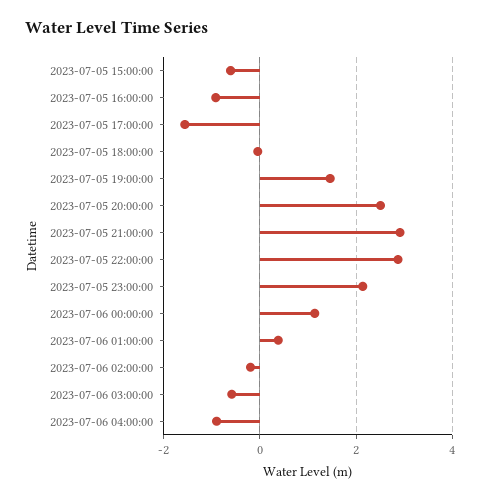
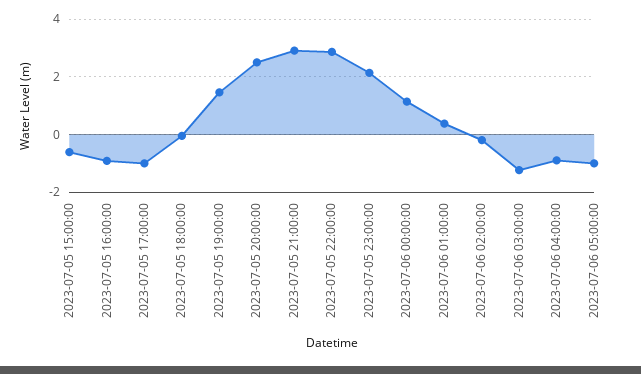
2023-07-05 17:00:00: -1.6 -> -1
2023-07-06 03:00:00: -0.6 -> -1.25
2023-07-06 05:00:00: none -> -1

